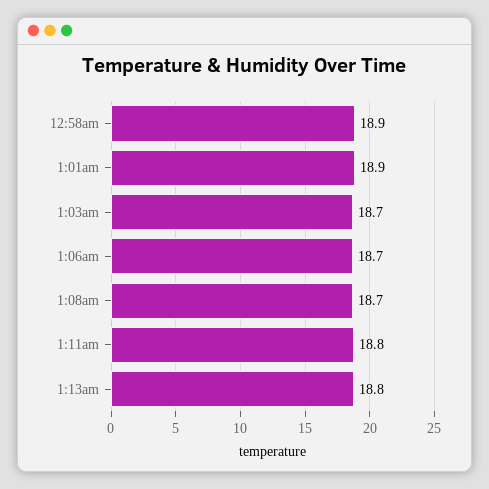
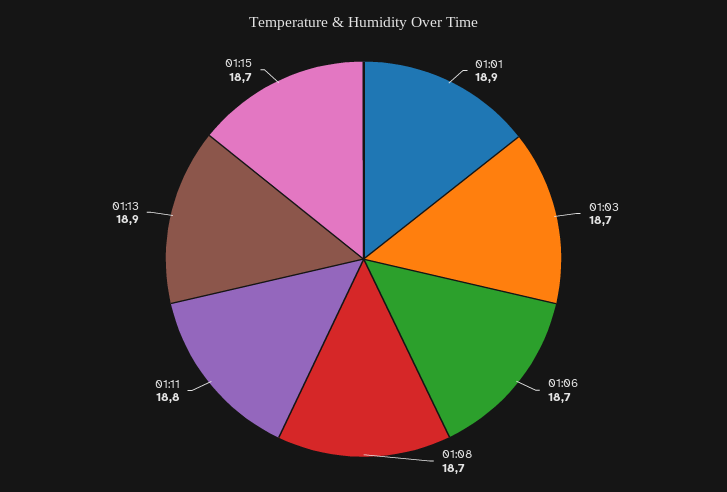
12:58am: 18.9 -> none
1:13am: 18.8 -> 18.9
01:15: none -> 18.7

